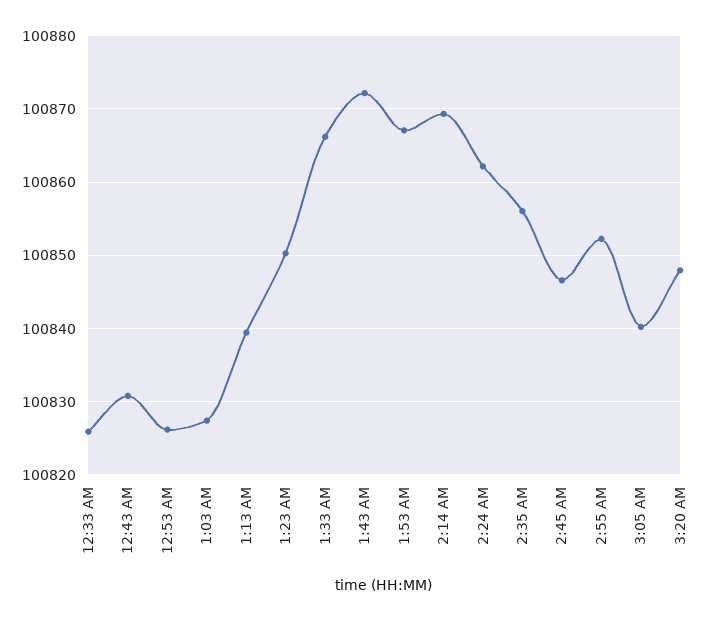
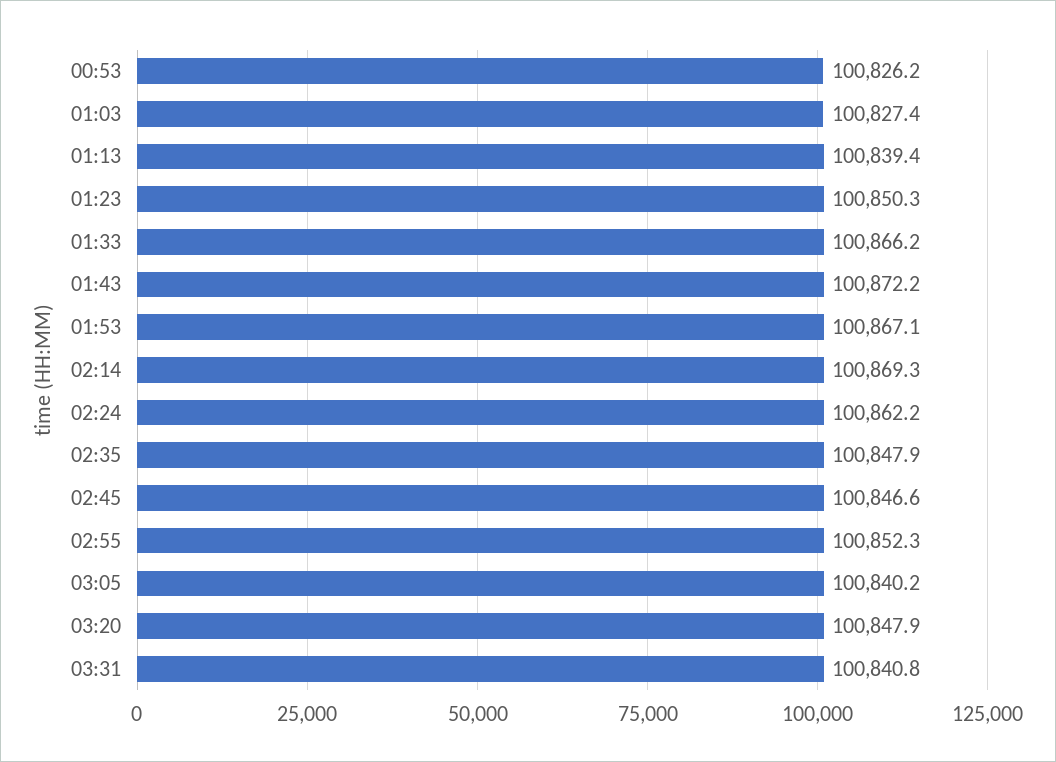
12:33 AM: 100826 -> none
12:43 AM: 100831 -> none
2:35 AM: 100856 -> 100847.9
03:31: none -> 100840.8

